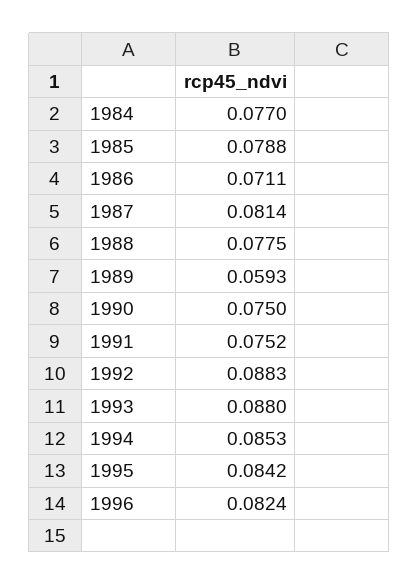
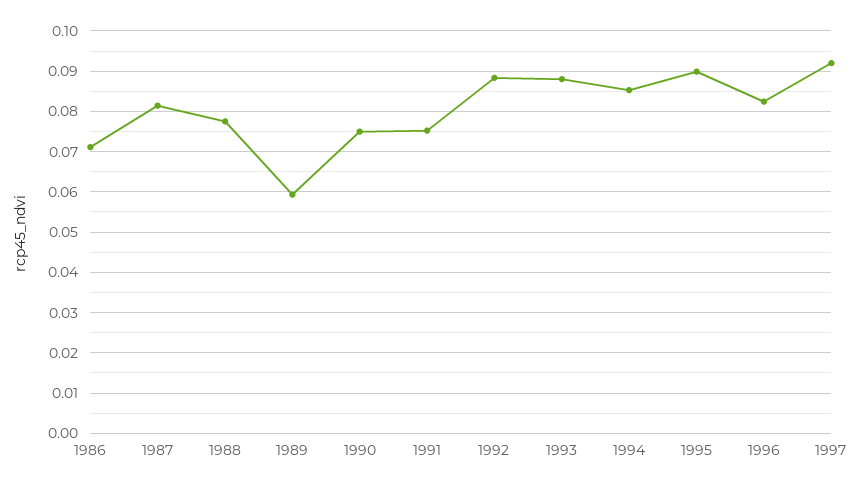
1984: 0.077 -> none
1985: 0.0788 -> none
1995: 0.0842 -> 0.09
1997: none -> 0.092

